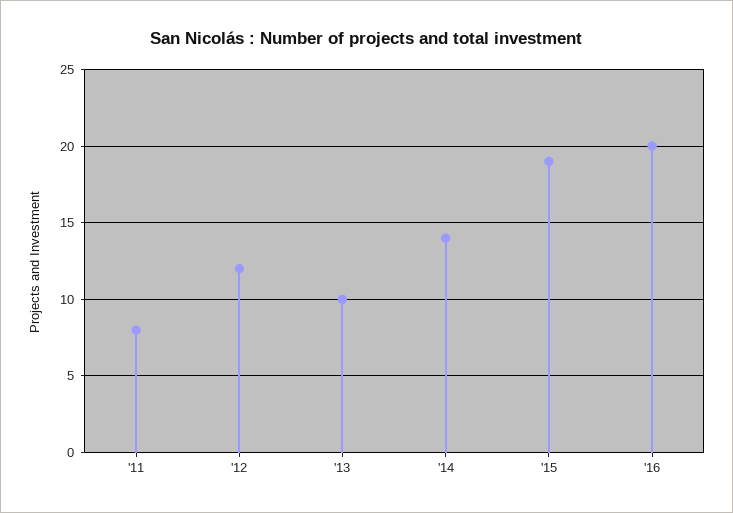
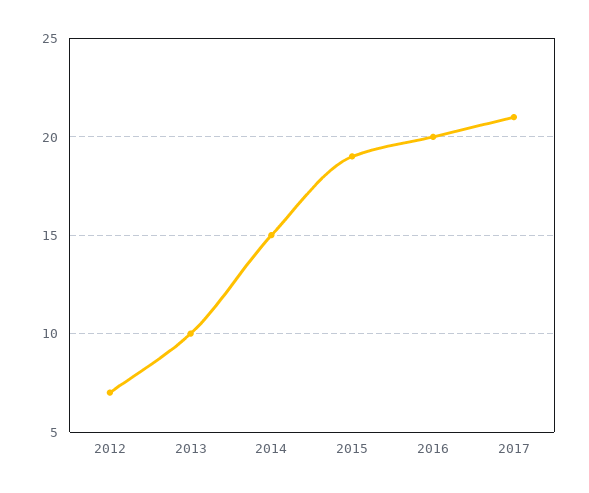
'11: 8 -> none
'12: 12 -> 7
'14: 14 -> 15
2017: none -> 21

